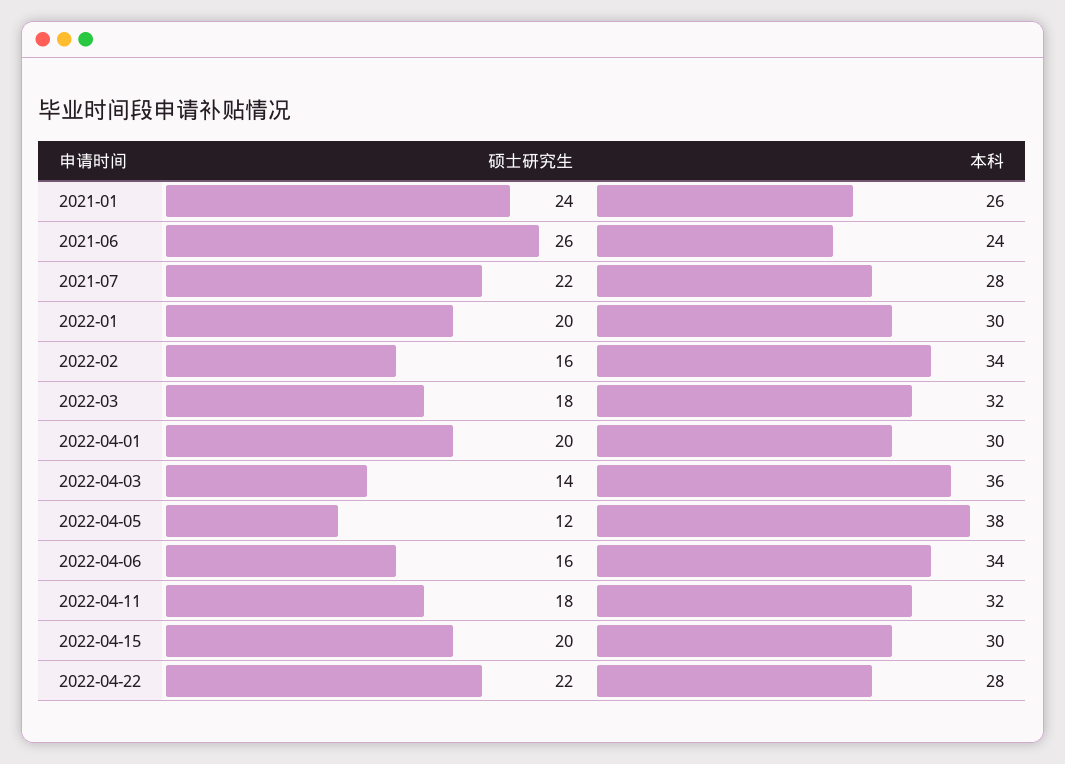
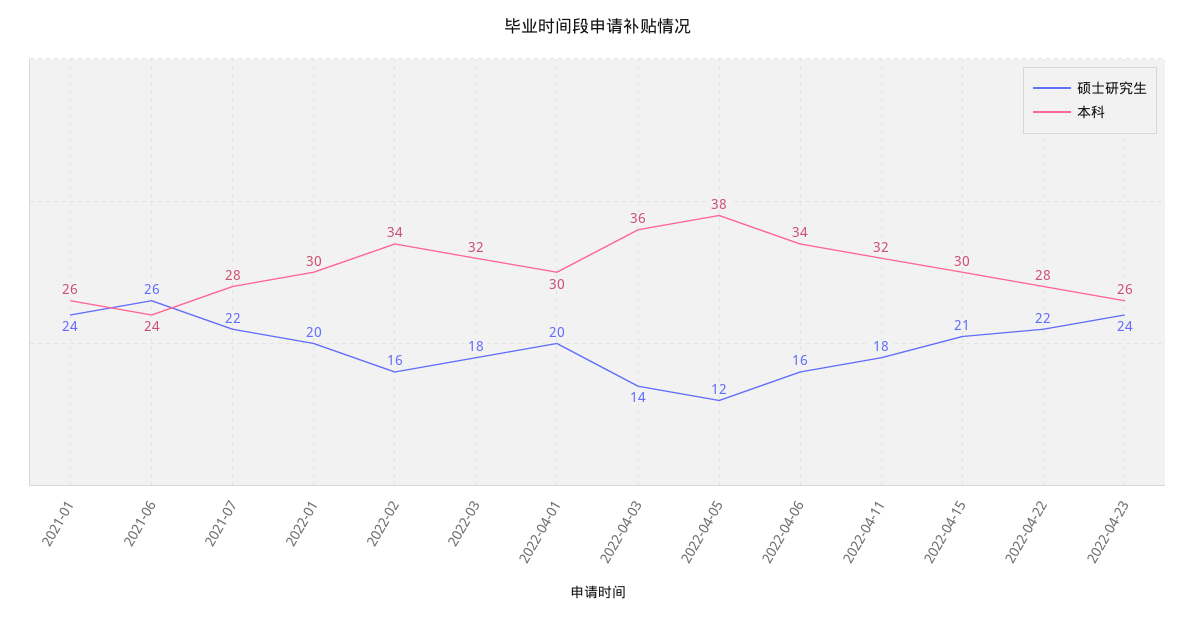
硕士研究生, 2022-04-15: 20 -> 21
硕士研究生, 2022-04-23: none -> 24
本科, 2022-04-23: none -> 26

